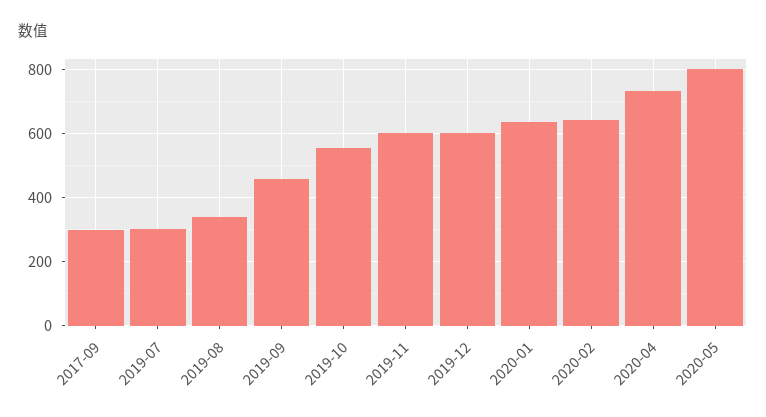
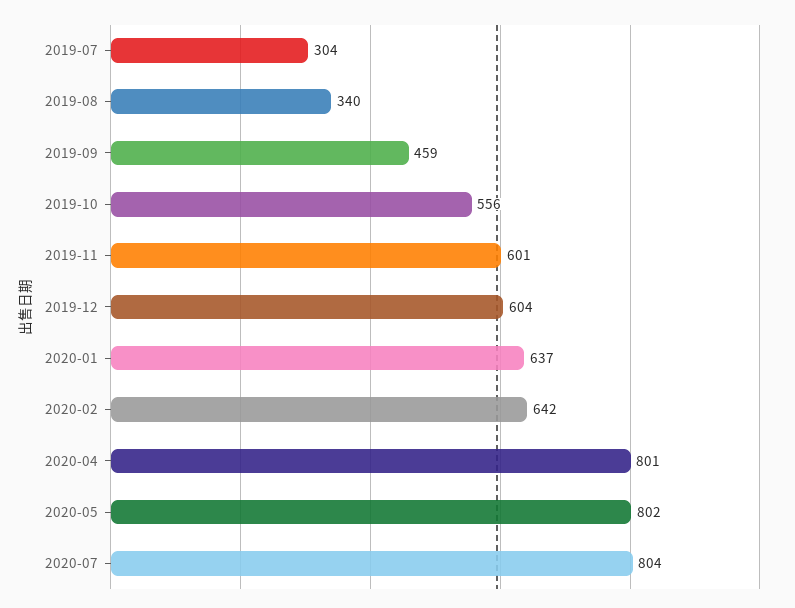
2017-09: 300 -> none
2020-04: 740 -> 801
2020-07: none -> 804

